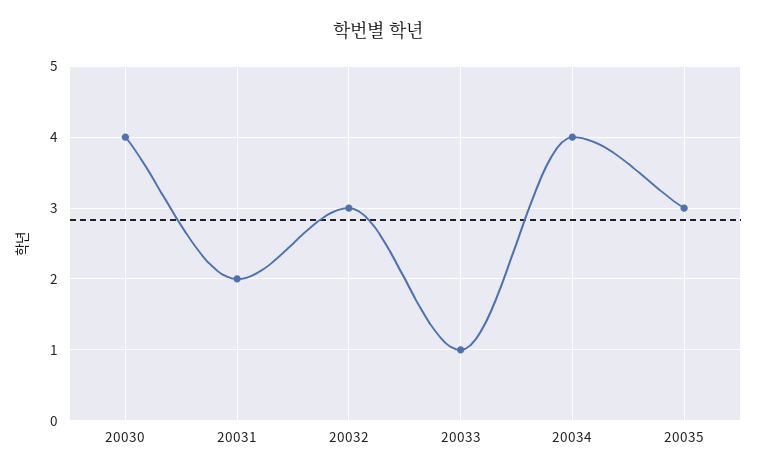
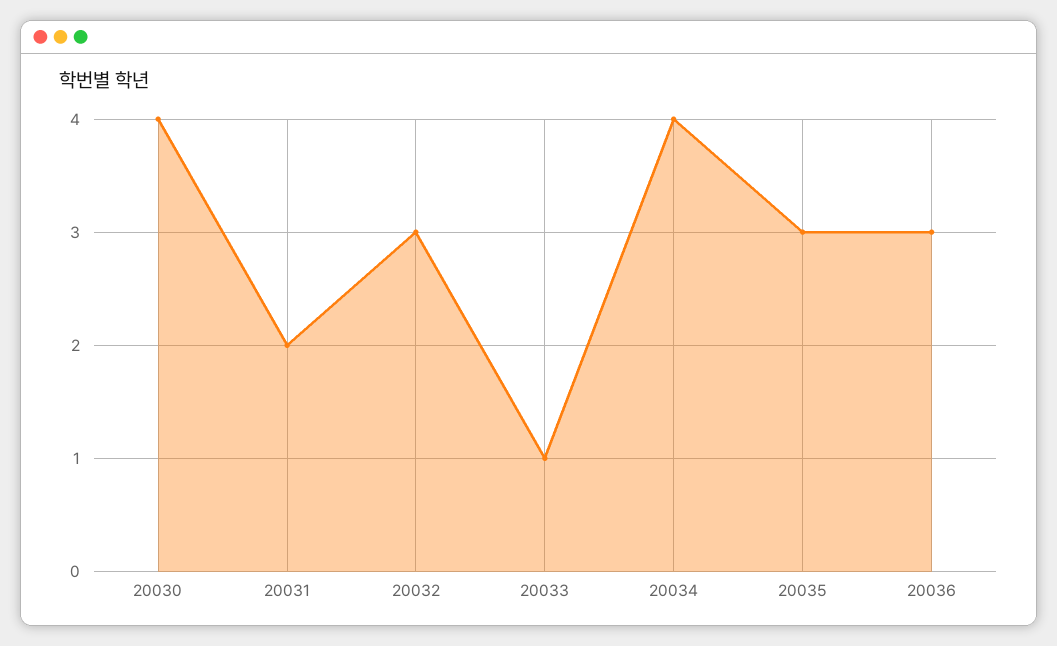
20036: none -> 3

